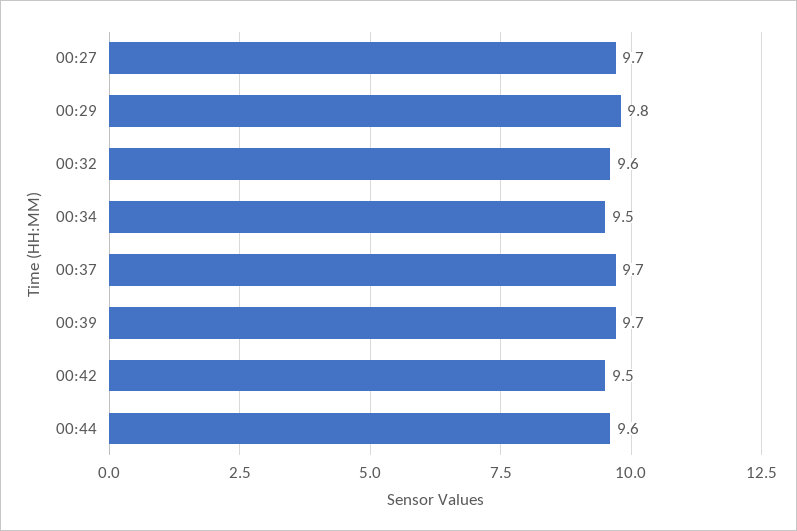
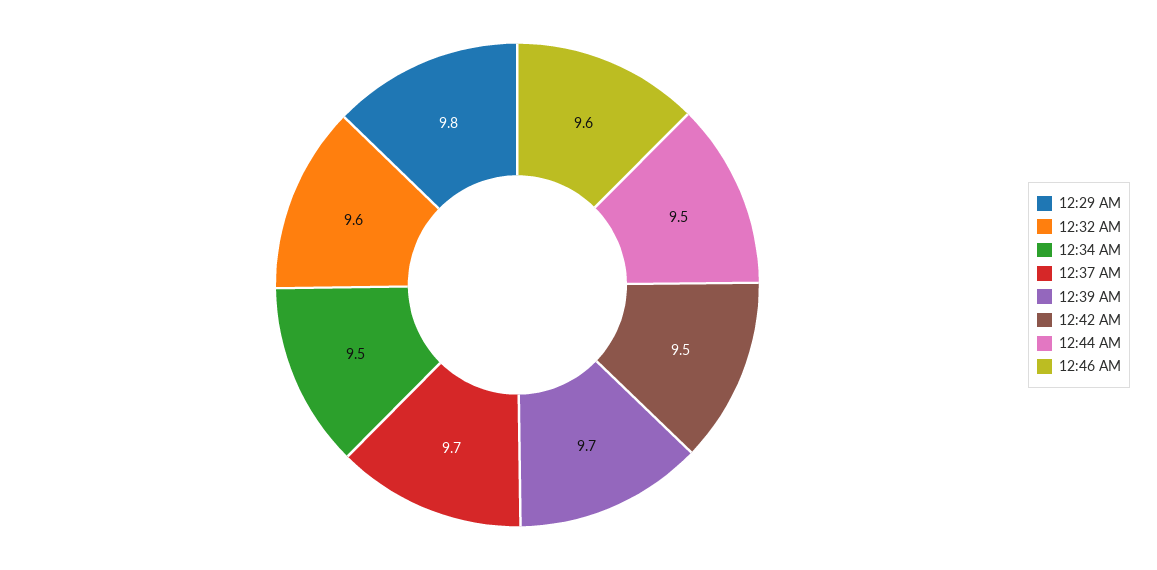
00:27: 9.7 -> none
00:44: 9.6 -> 9.5
12:46 AM: none -> 9.6

